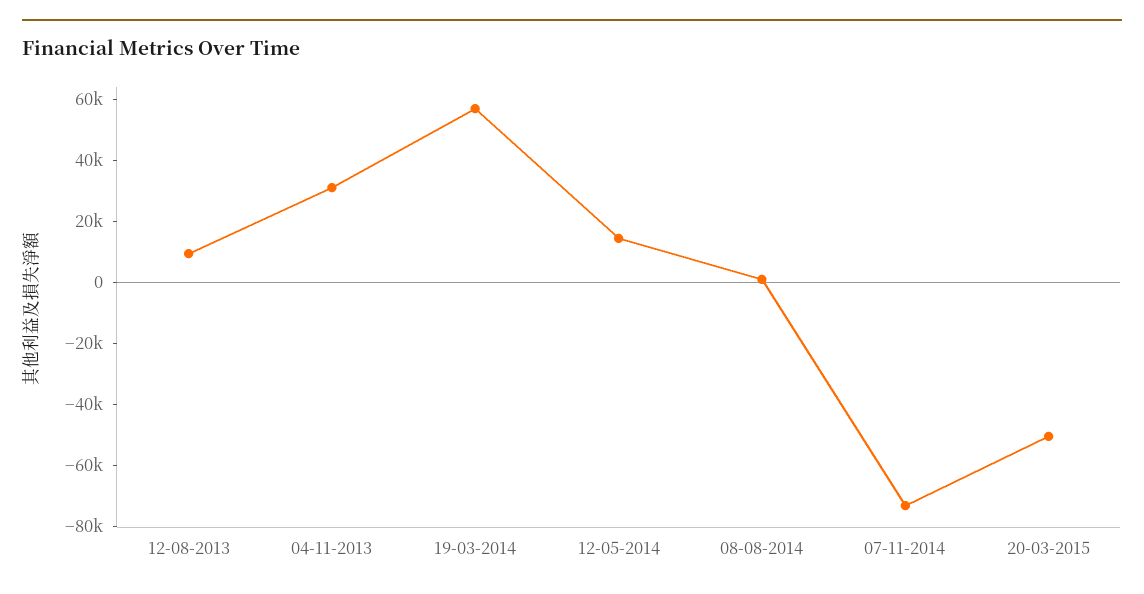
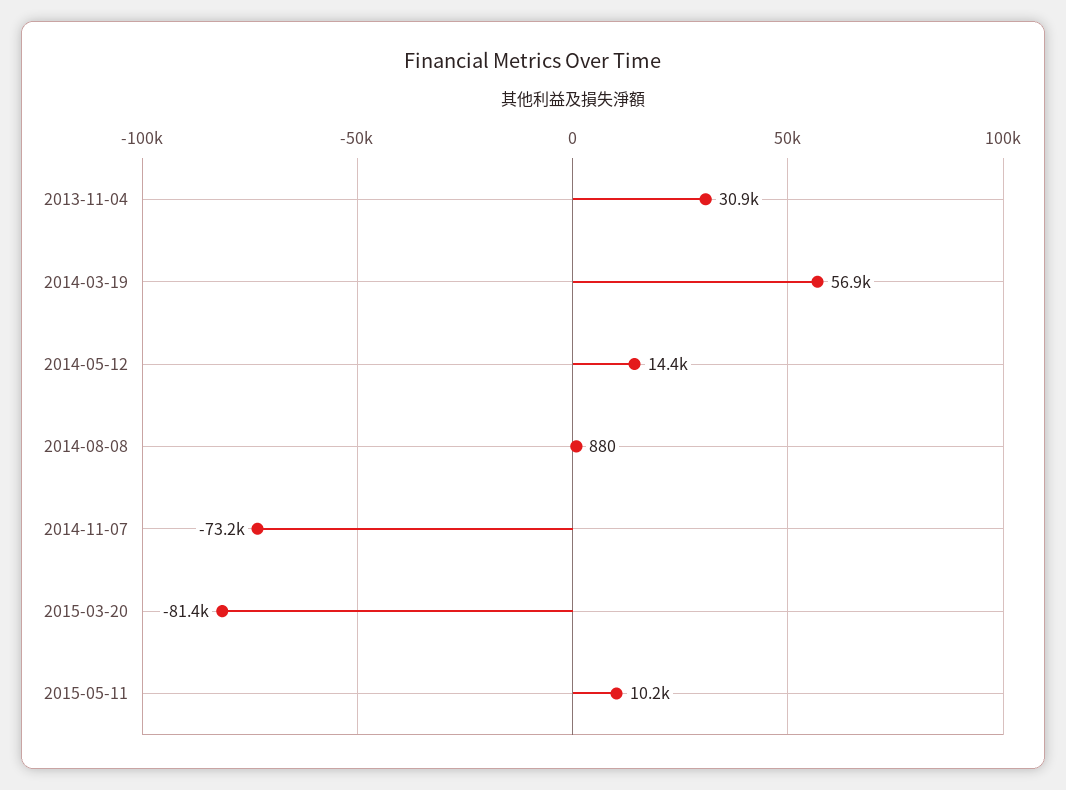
12-08-2013: 10000 -> none
20-03-2015: -50000 -> -81400
2015-05-11: none -> 10200

